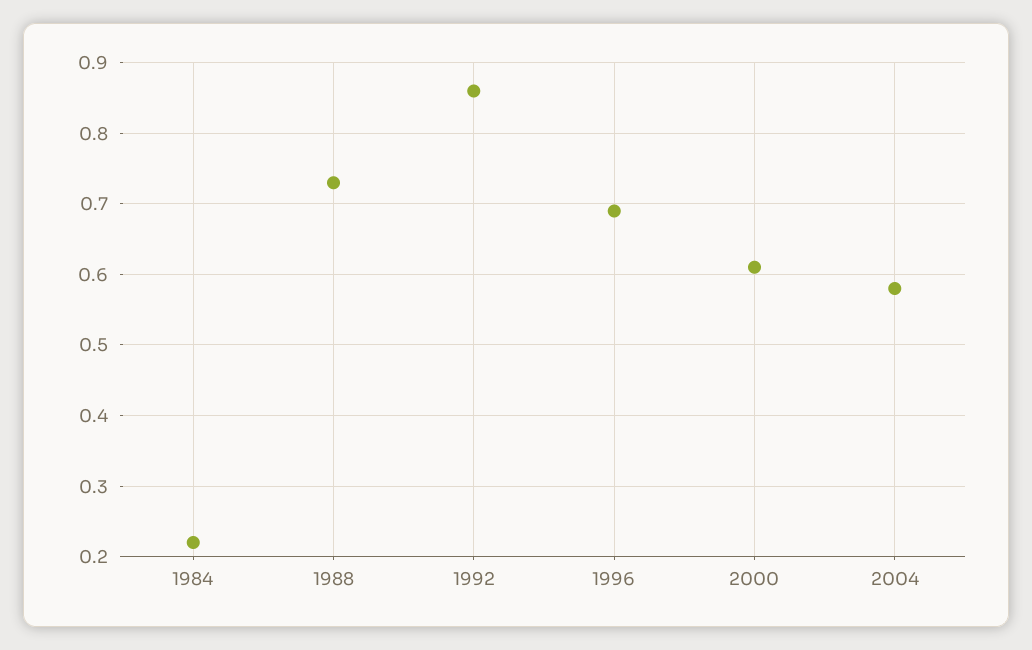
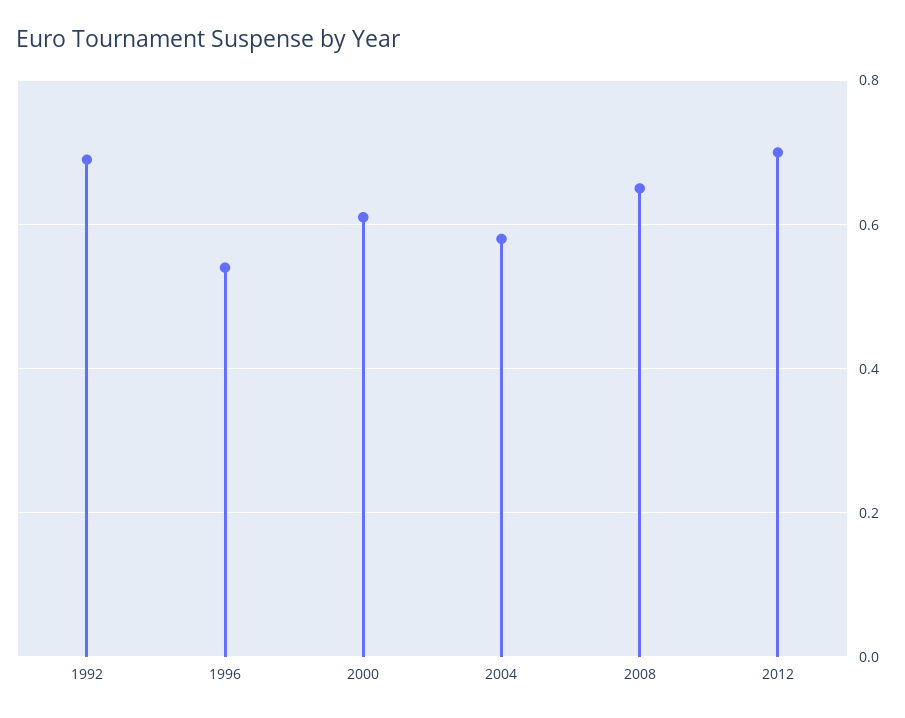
1984: 0.22 -> none
1988: 0.73 -> none
1992: 0.86 -> 0.7
1996: 0.69 -> 0.55
2008: none -> 0.65
2012: none -> 0.7

